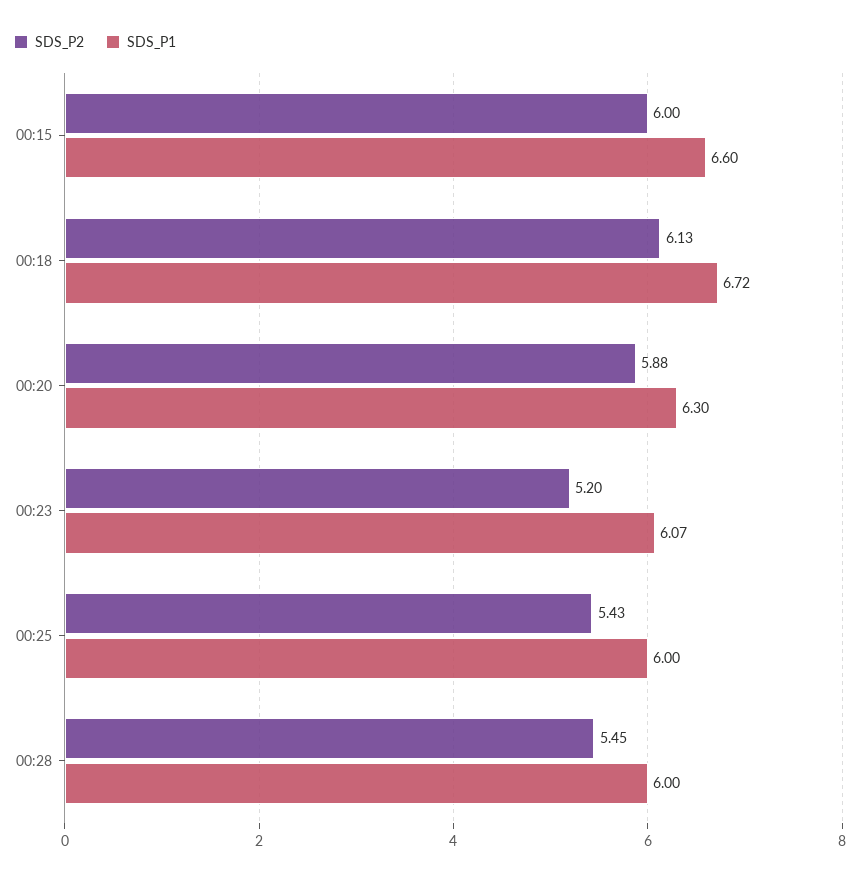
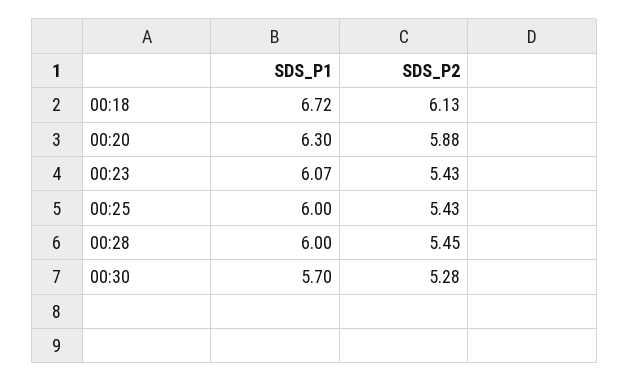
SDS_P2, 00:15: 6 -> none
SDS_P1, 00:15: 6.6 -> none
SDS_P2, 00:23: 5.2 -> 5.43
SDS_P1, 00:30: none -> 5.7
SDS_P2, 00:30: none -> 5.28

